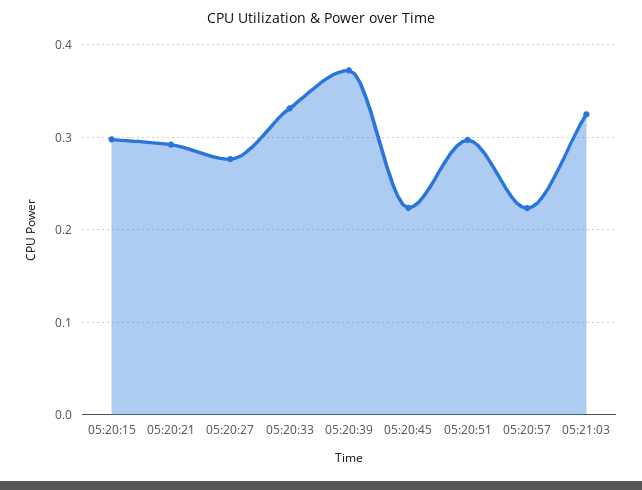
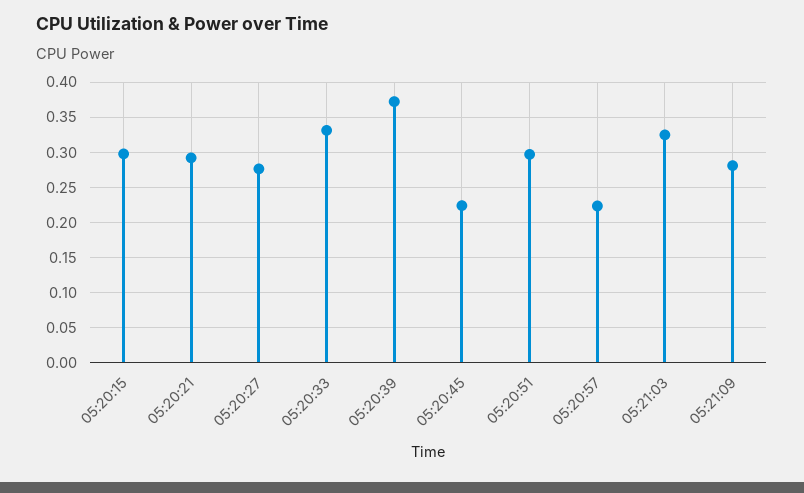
05:21:09: none -> 0.28

